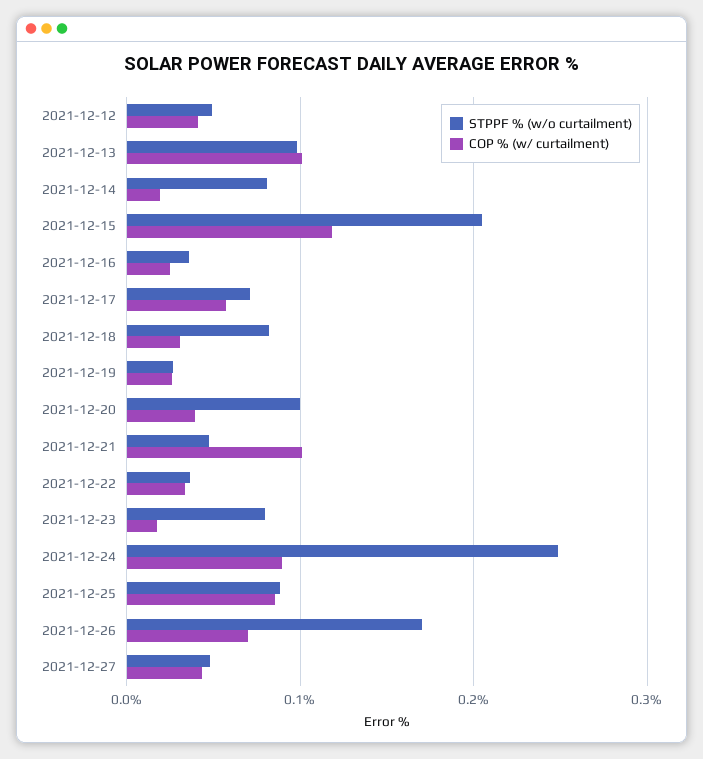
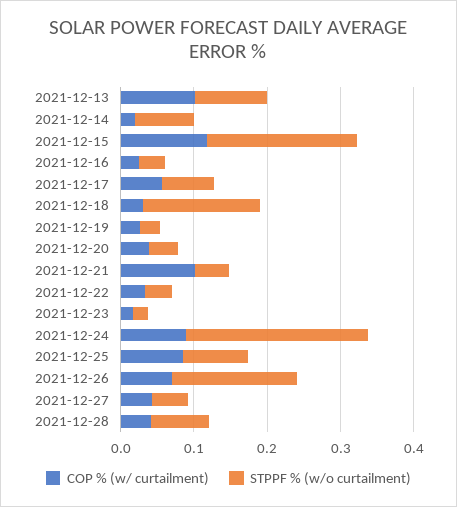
STPPF % (w/o curtailment), 2021-12-12: 0.05 -> none
COP % (w/ curtailment), 2021-12-12: 0.04 -> none
STPPF % (w/o curtailment), 2021-12-18: 0.08 -> 0.16
STPPF % (w/o curtailment), 2021-12-20: 0.1 -> 0.04
STPPF % (w/o curtailment), 2021-12-23: 0.08 -> 0.02
COP % (w/ curtailment), 2021-12-28: none -> 0.04
STPPF % (w/o curtailment), 2021-12-28: none -> 0.08

